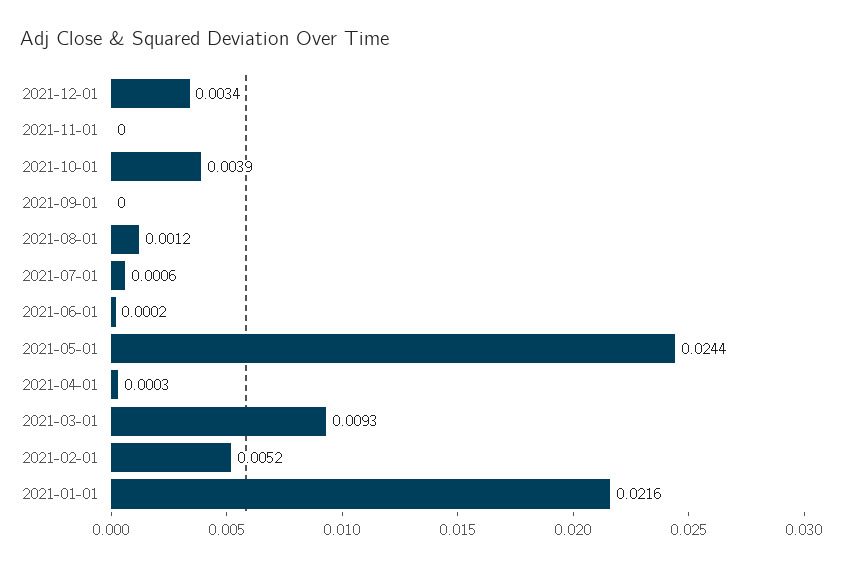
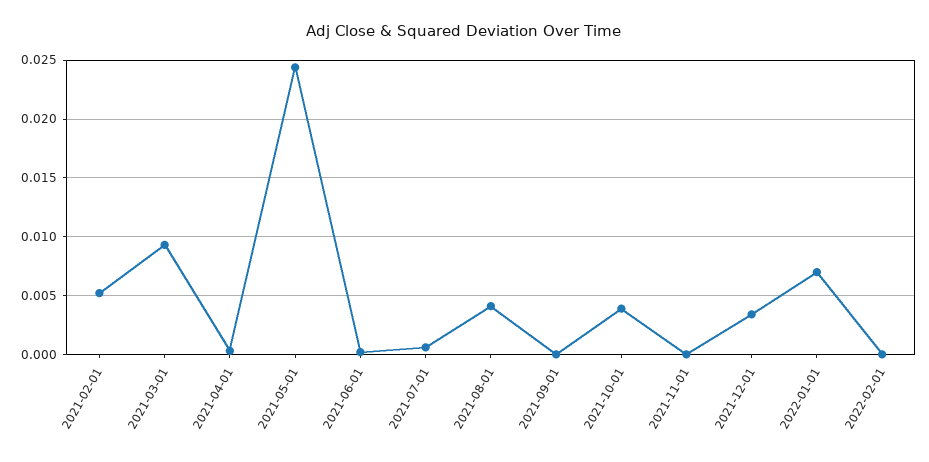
2021-08-01: 0.0012 -> 0.004
2021-01-01: 0.0216 -> none
2022-01-01: none -> 0.007
2022-02-01: none -> 0

